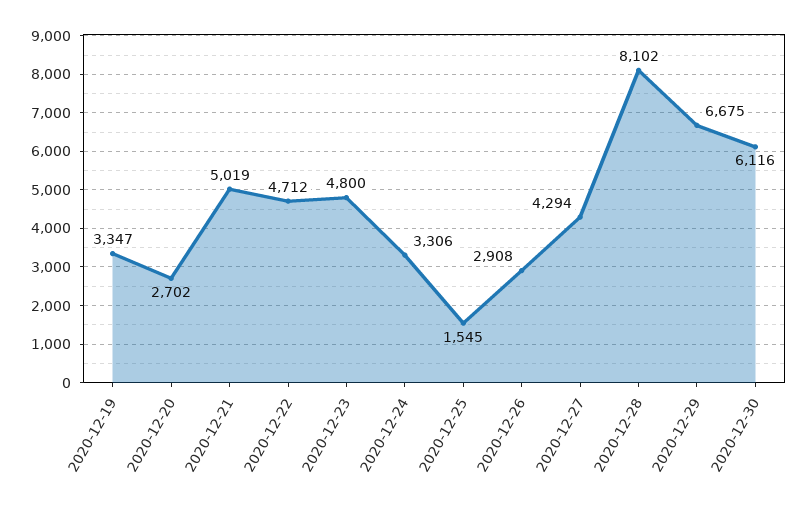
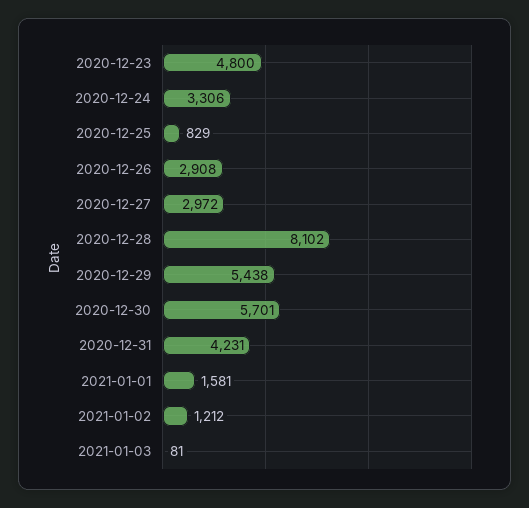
2020-12-19: 3347 -> none
2020-12-20: 2702 -> none
2020-12-21: 5019 -> none
2020-12-22: 4712 -> none
2020-12-25: 1545 -> 829
2020-12-27: 4294 -> 2972
2020-12-29: 6675 -> 5438
2020-12-30: 6116 -> 5701
2020-12-31: none -> 4231
2021-01-01: none -> 1581
2021-01-02: none -> 1212
2021-01-03: none -> 81

